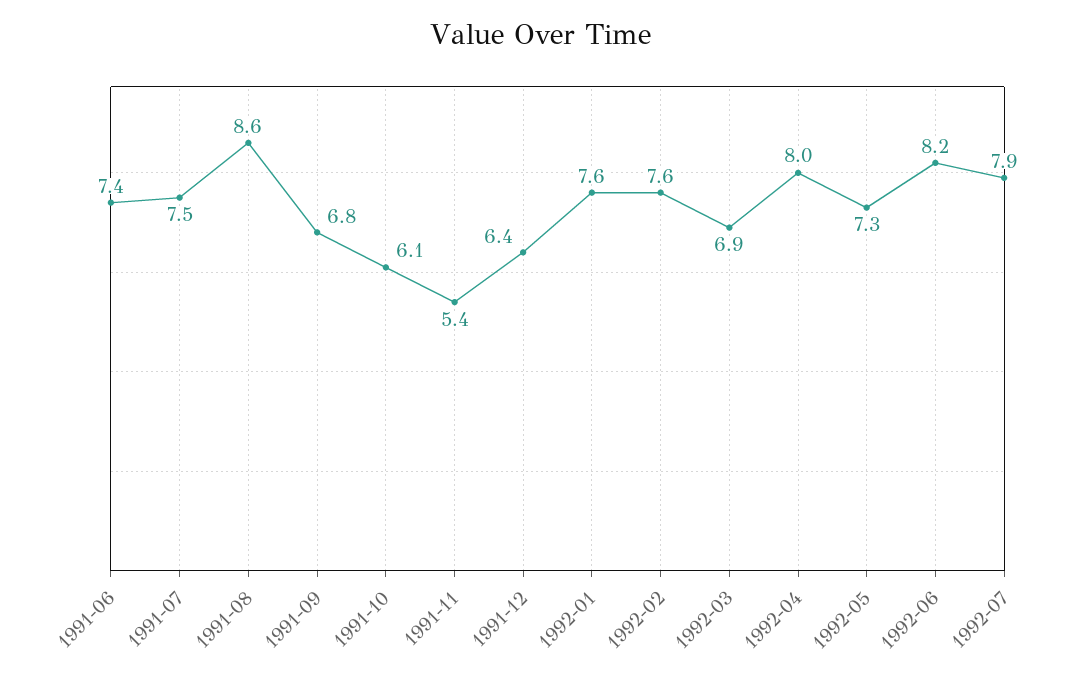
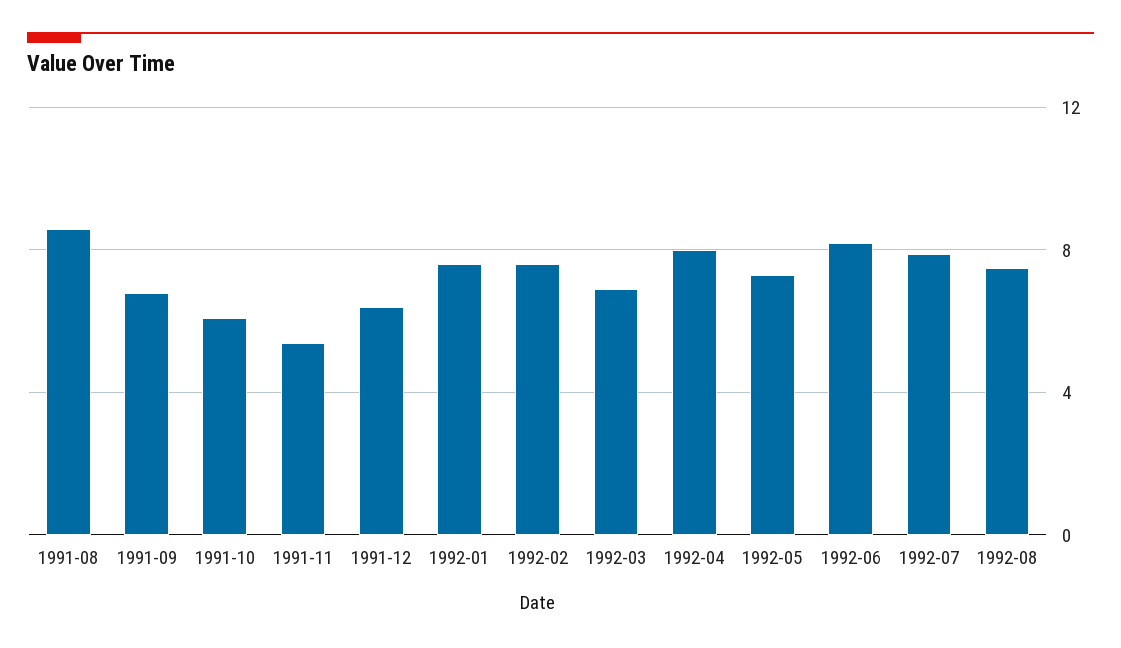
1991-06: 7.4 -> none
1991-07: 7.5 -> none
1992-08: none -> 7.5

